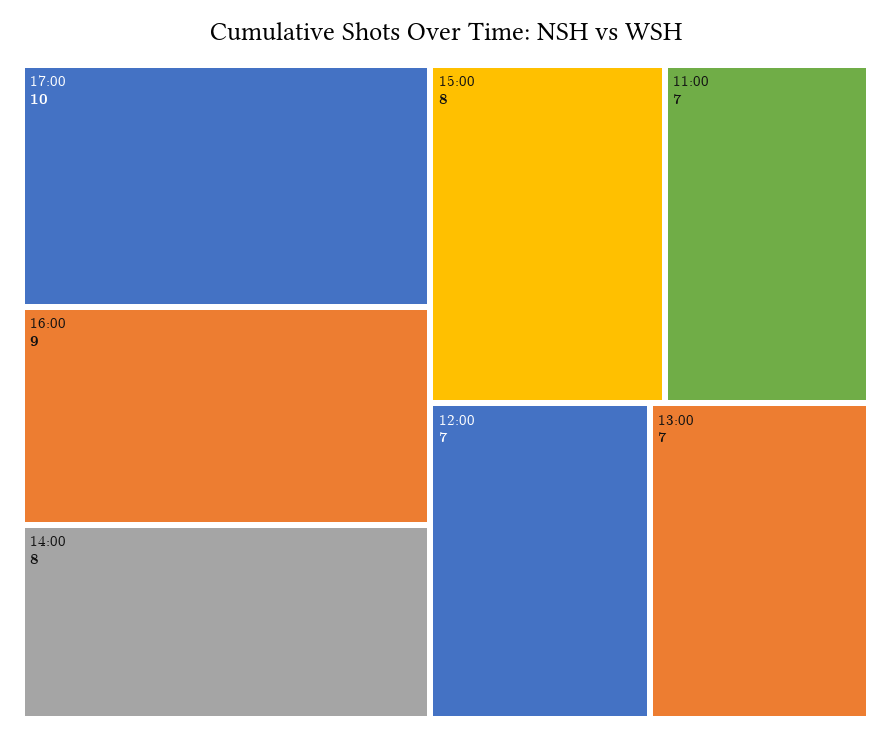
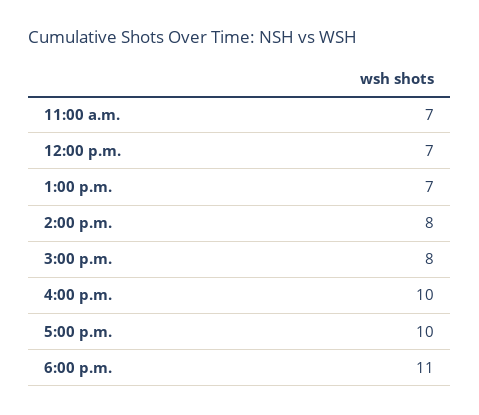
16:00: 9 -> 10
6:00 p.m.: none -> 11

